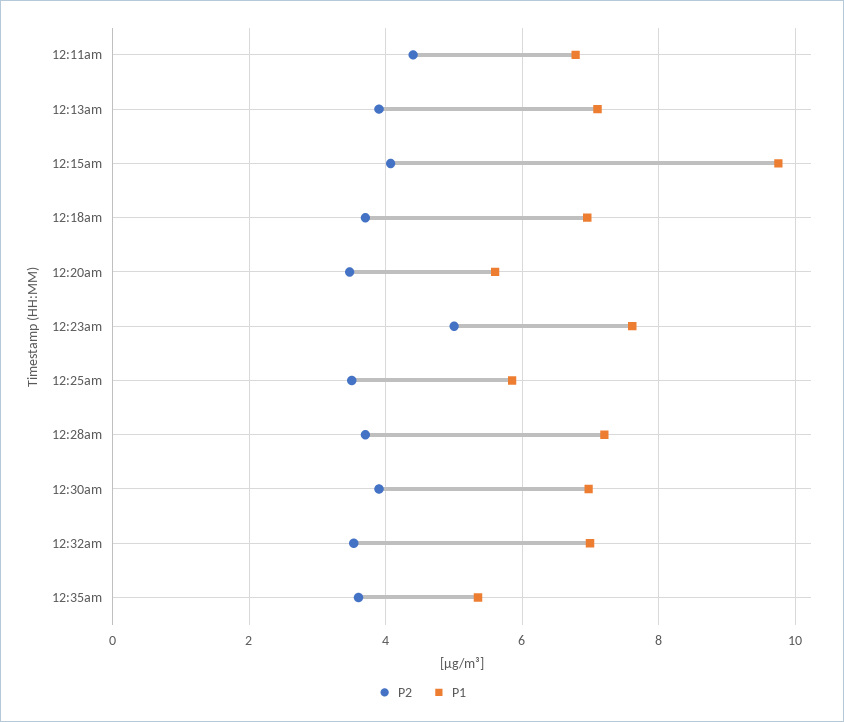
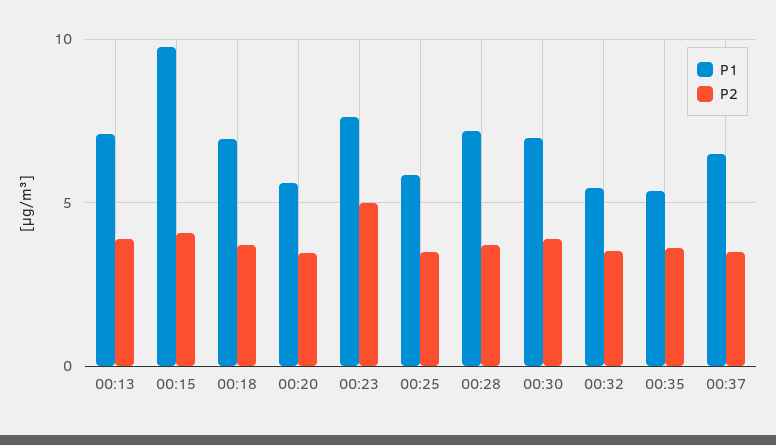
P2, 12:11am: 4.4 -> none
P1, 12:11am: 6.8 -> none
P1, 12:32am: 7 -> 5.5
P1, 00:37: none -> 6.5
P2, 00:37: none -> 3.5

